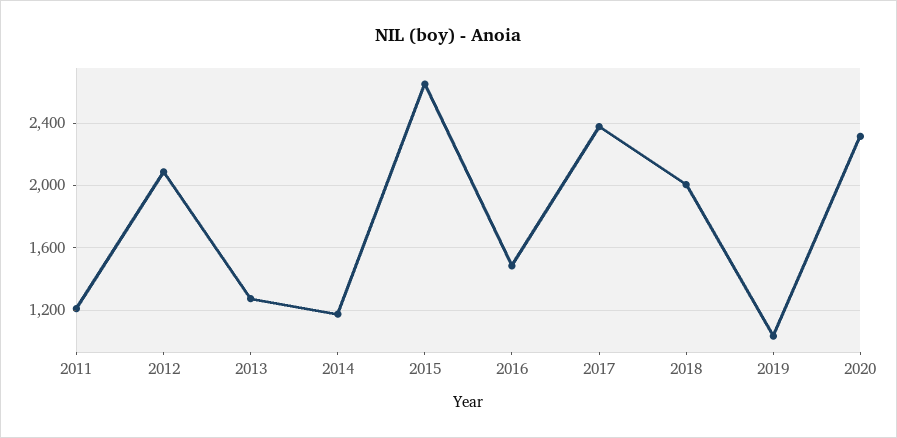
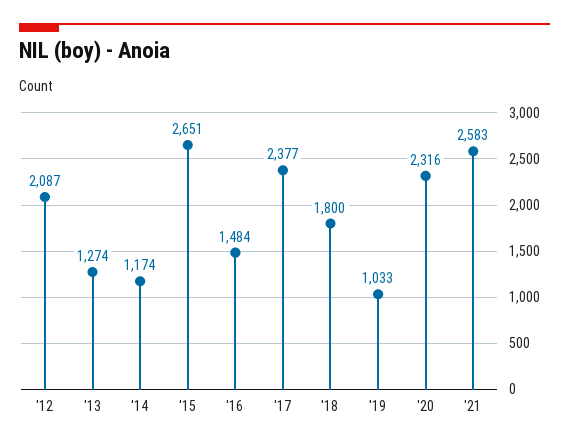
2011: 1200 -> none
2018: 2000 -> 1800
'21: none -> 2583

